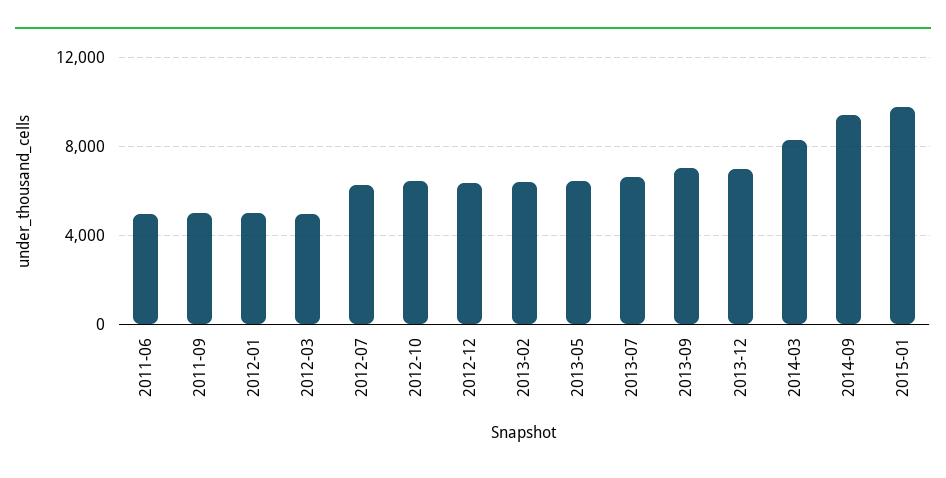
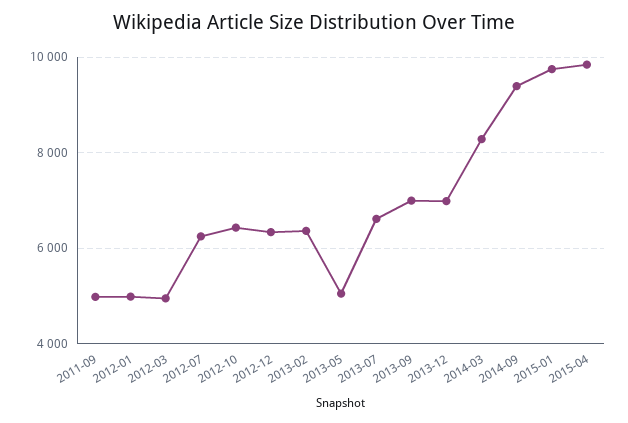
2011-06: 5000 -> none
2013-05: 6500 -> 5000
2015-04: none -> 9800

